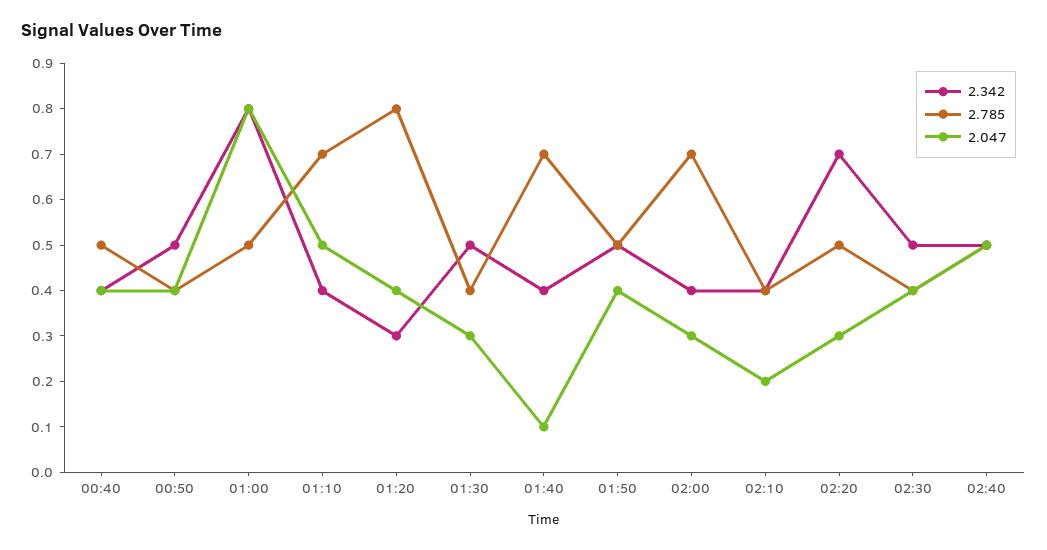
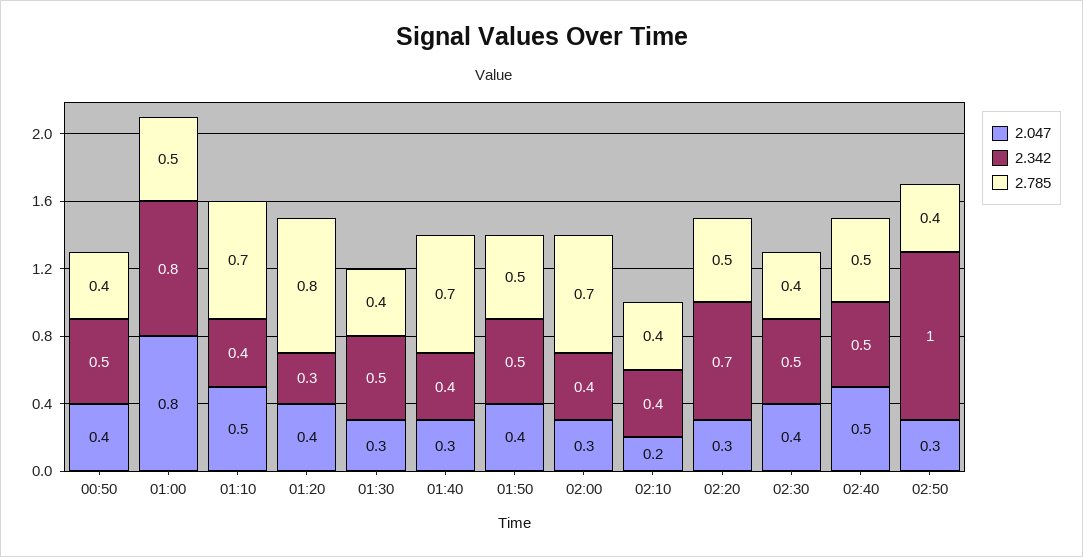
2.342, 00:40: 0.4 -> none
2.785, 00:40: 0.5 -> none
2.047, 00:40: 0.4 -> none
2.047, 01:40: 0.1 -> 0.3
2.047, 02:50: none -> 0.3
2.342, 02:50: none -> 1
2.785, 02:50: none -> 0.4

